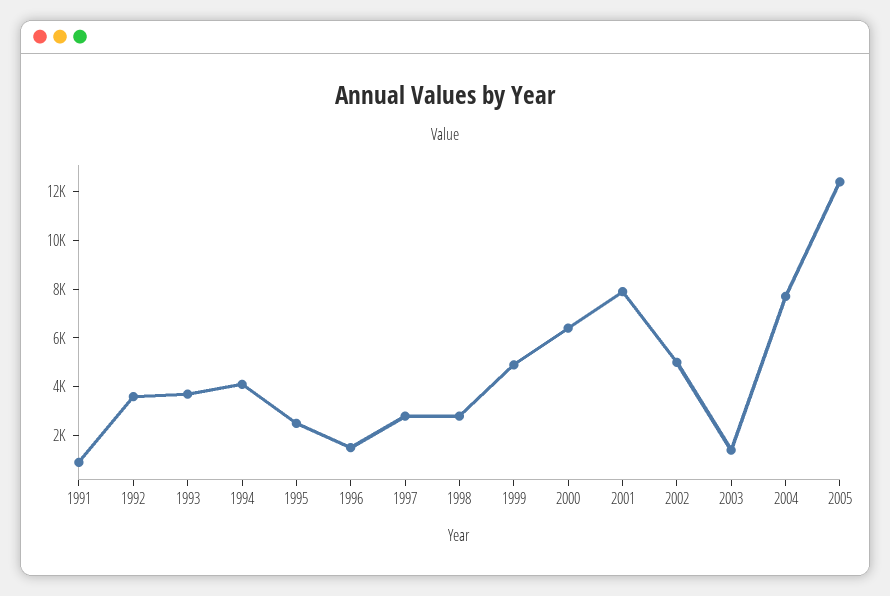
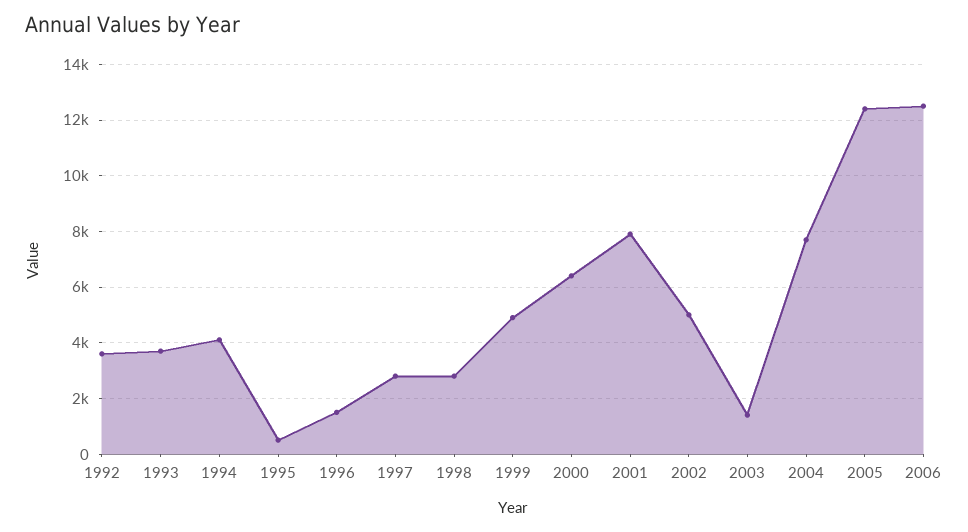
1991: 1000 -> none
1995: 2500 -> 500
2006: none -> 12500

